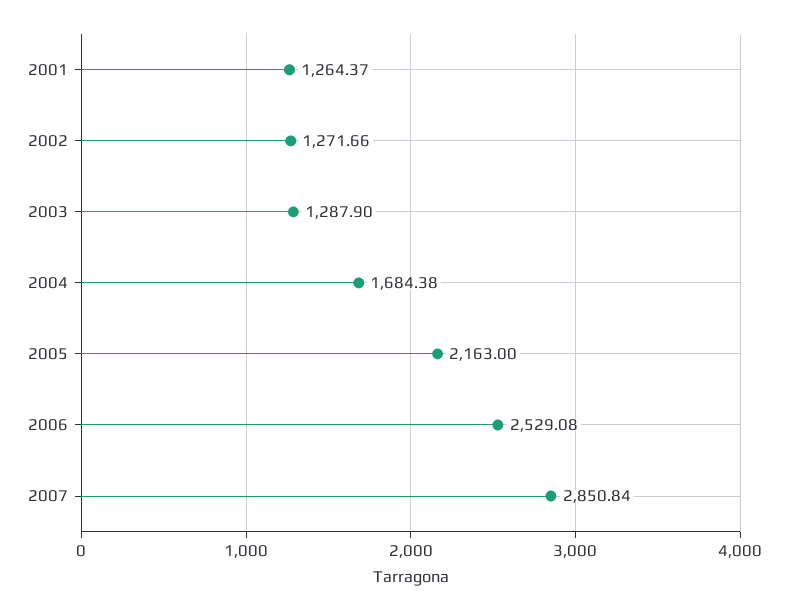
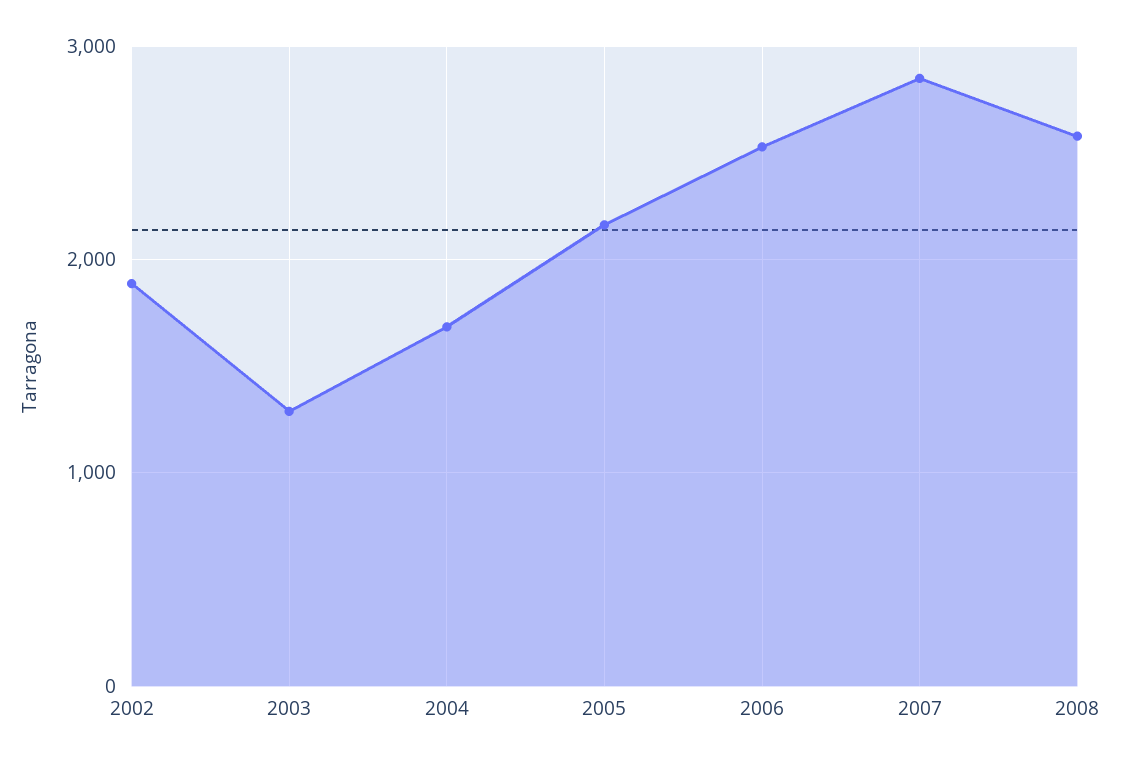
2001: 1264.37 -> none
2002: 1271.66 -> 1900
2008: none -> 2600

